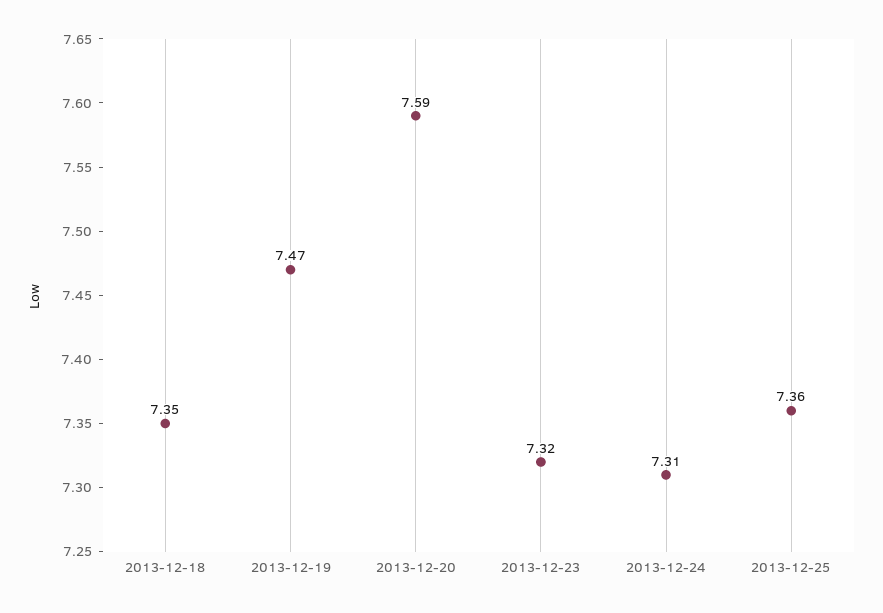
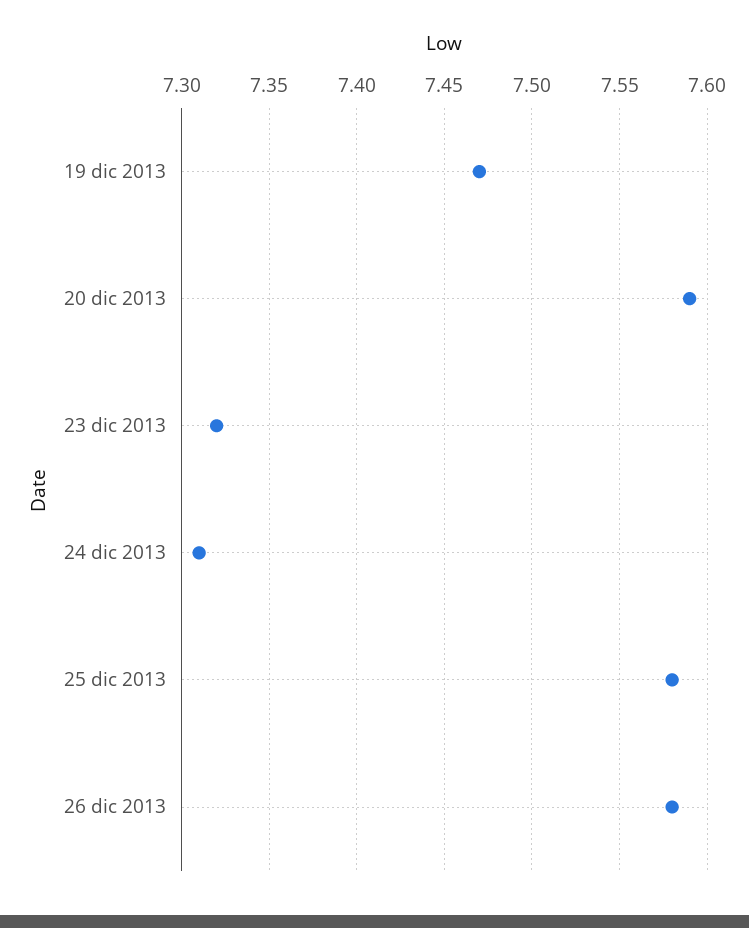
2013-12-18: 7.35 -> none
2013-12-25: 7.36 -> 7.58
26 dic 2013: none -> 7.58

